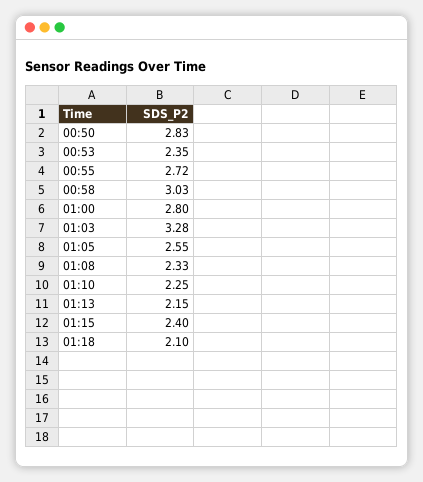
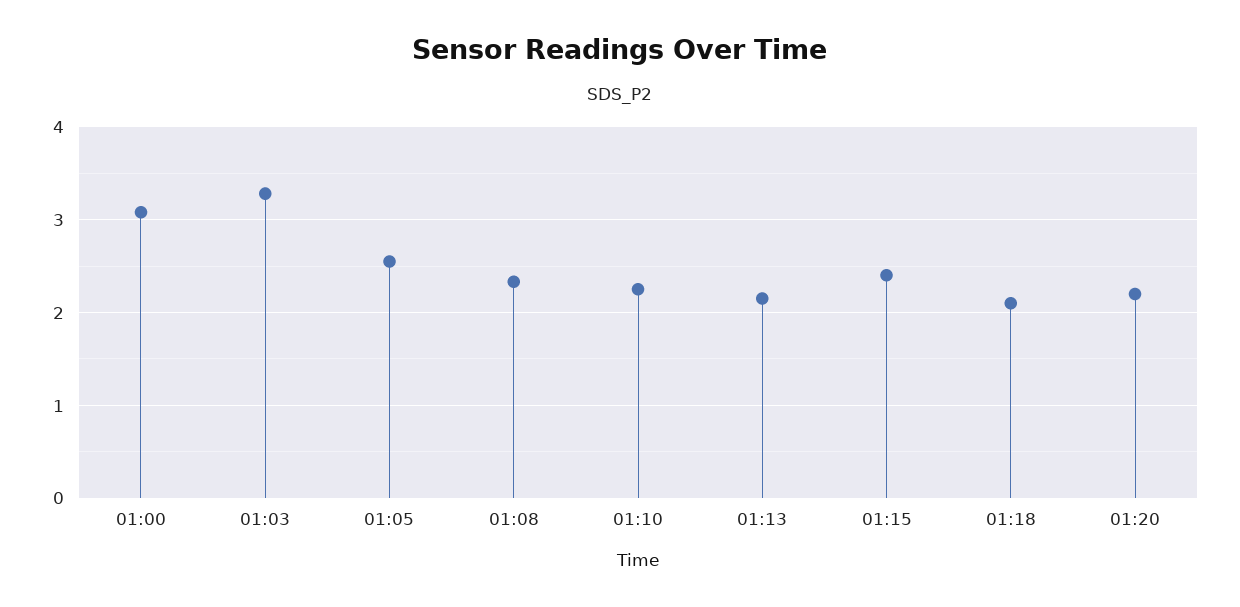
00:50: 2.83 -> none
00:53: 2.35 -> none
00:55: 2.72 -> none
00:58: 3.03 -> none
01:00: 2.8 -> 3.1
01:20: none -> 2.2

